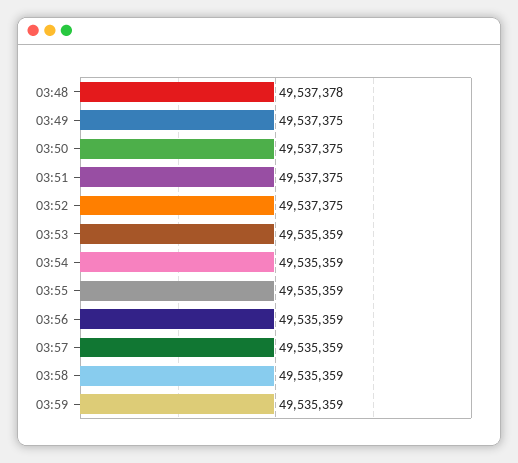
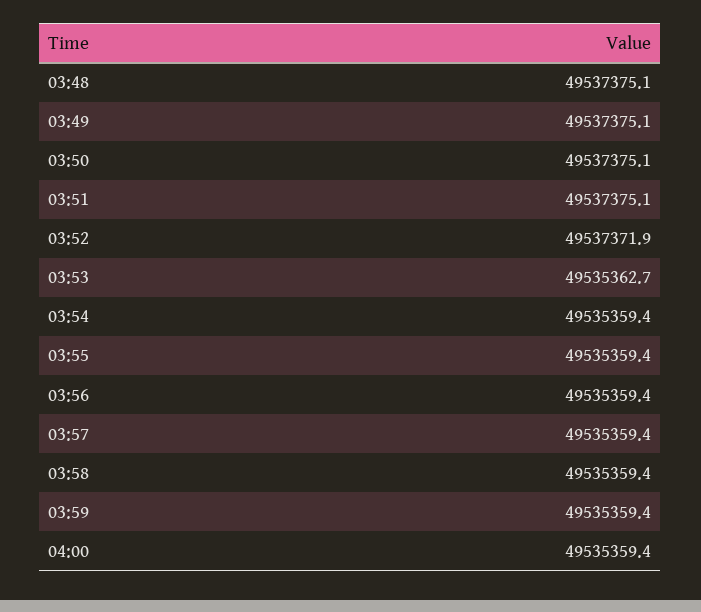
03:48: 49537378 -> 49537375.1
03:52: 49537375 -> 49537371.9
03:53: 49535359 -> 49535362.7
04:00: none -> 49535359.4

